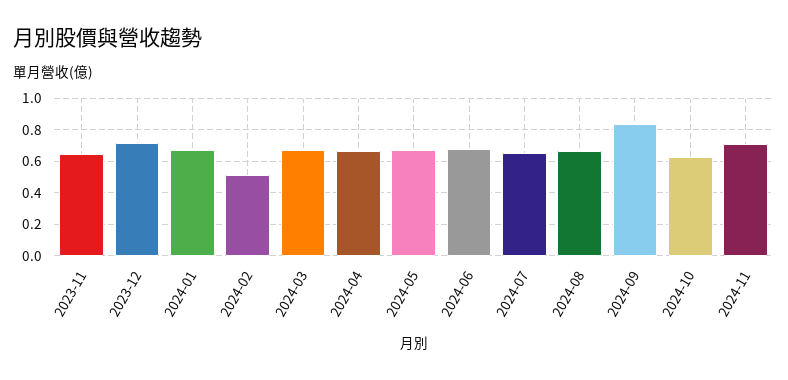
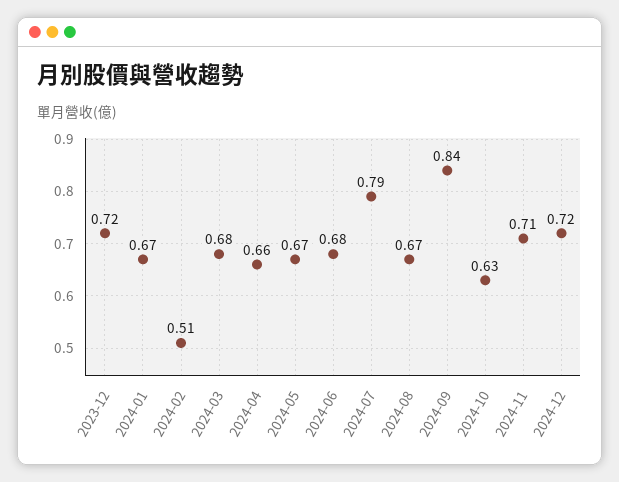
2023-11: 0.65 -> none
2024-07: 0.65 -> 0.79
2024-12: none -> 0.72

